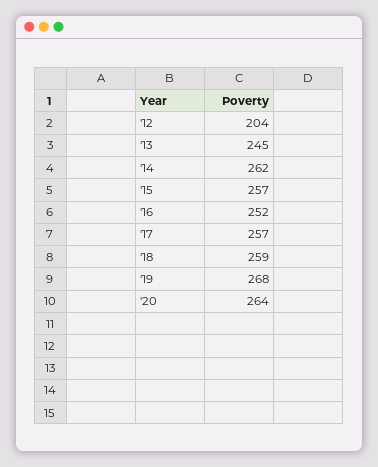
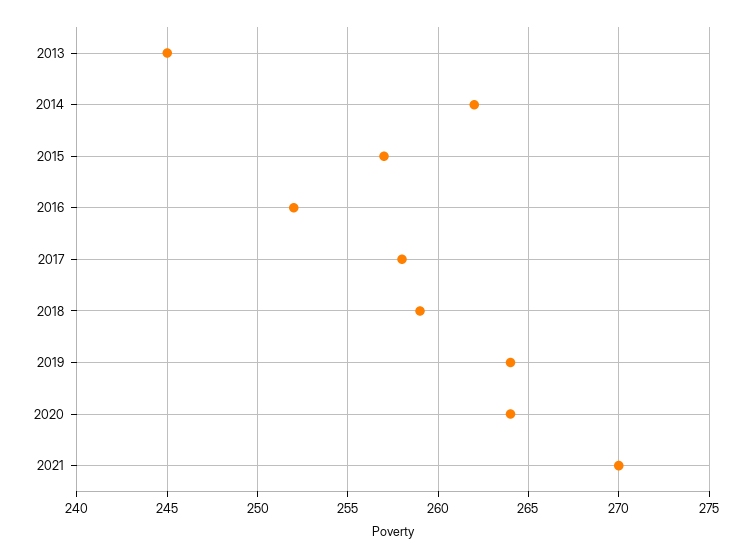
'12: 204 -> none
'17: 257 -> 258
'19: 268 -> 264
2021: none -> 270

